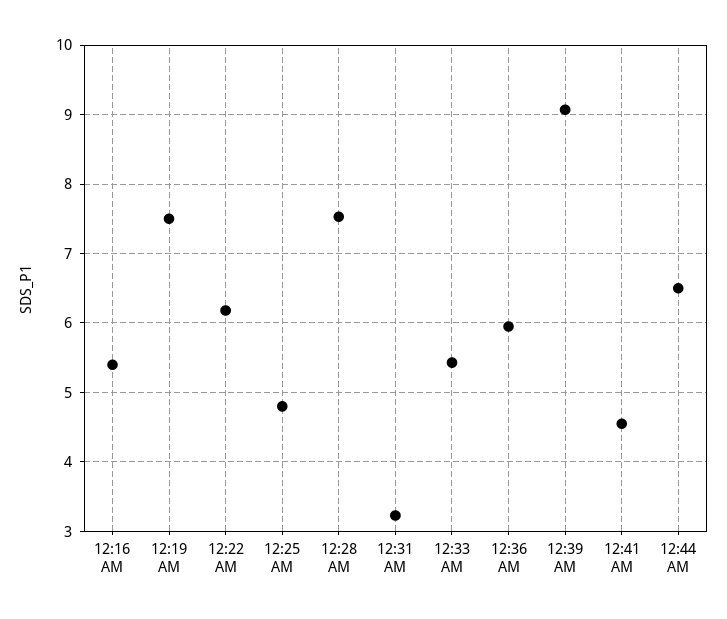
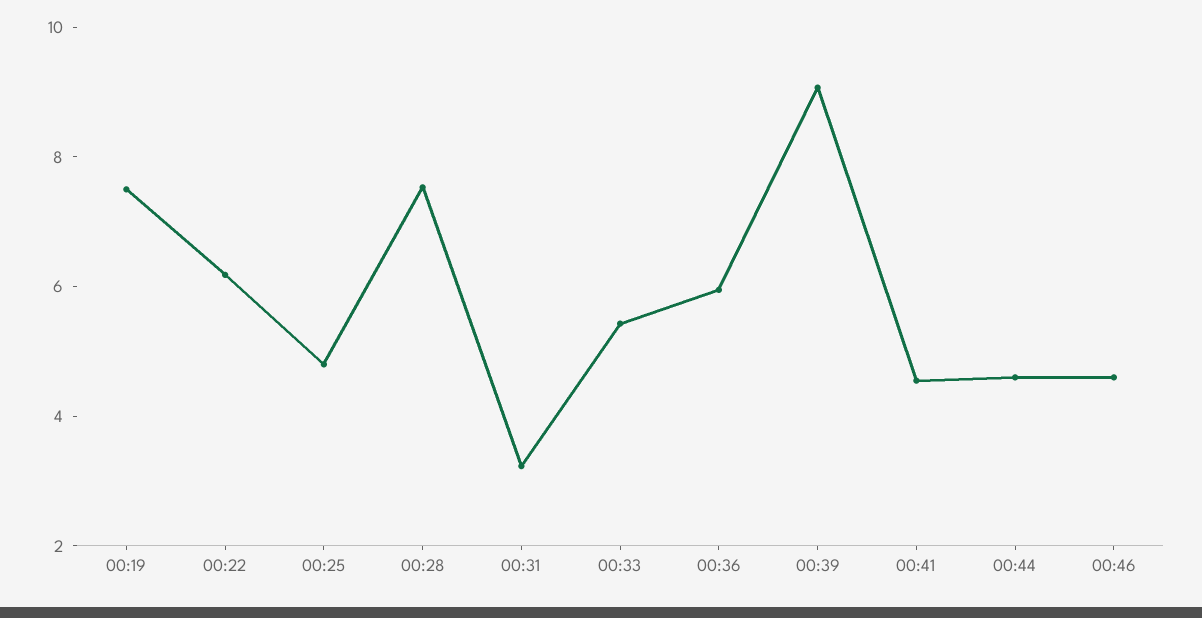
12:16 AM: 5.4 -> none
12:44 AM: 6.5 -> 4.5
00:46: none -> 4.5

